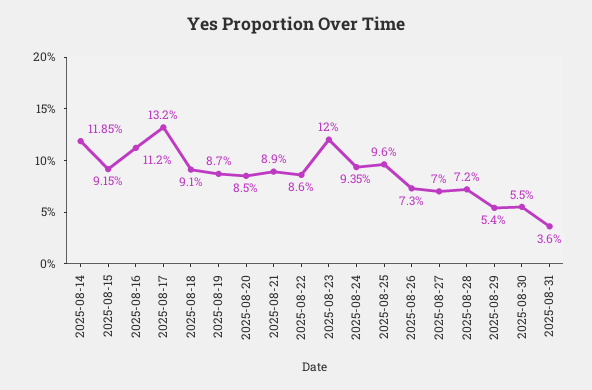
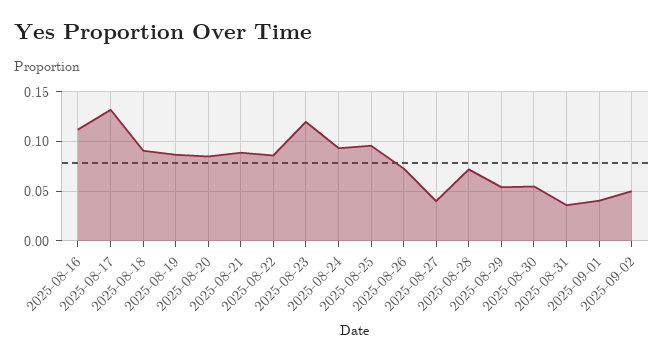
2025-08-14: 0.1185 -> none
2025-08-15: 0.0915 -> none
2025-08-27: 0.07 -> 0.04
2025-09-01: none -> 0.04
2025-09-02: none -> 0.05

